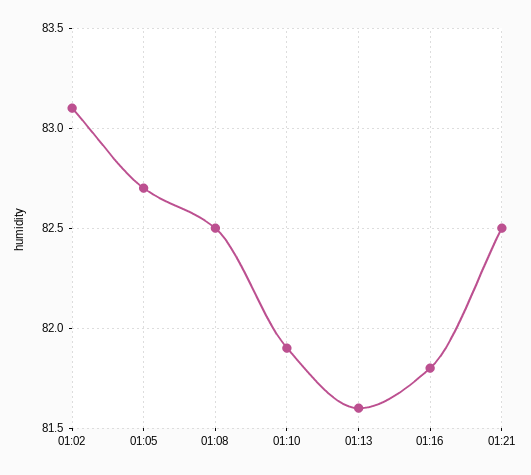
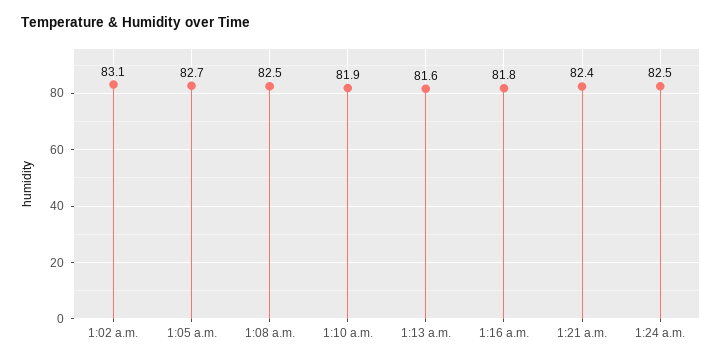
01:21: 82.5 -> 82.4
1:24 a.m.: none -> 82.5

